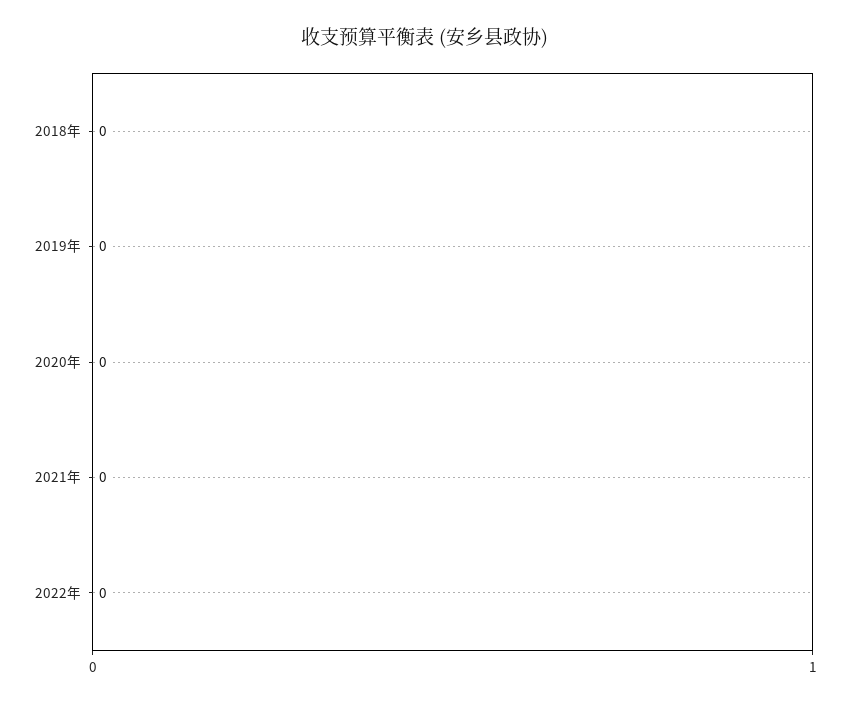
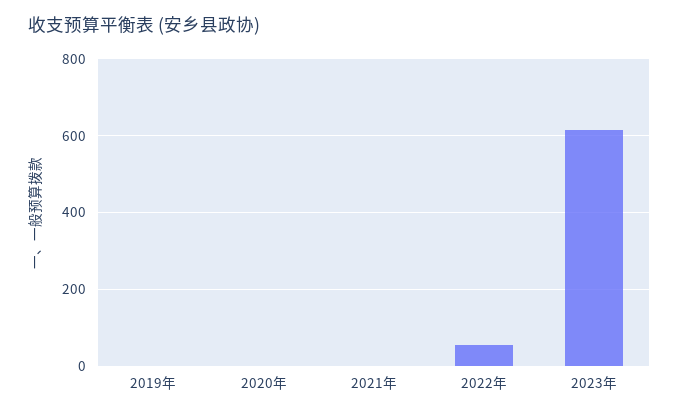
2018年: 0 -> none
2022年: 0 -> 60
2023年: none -> 620

